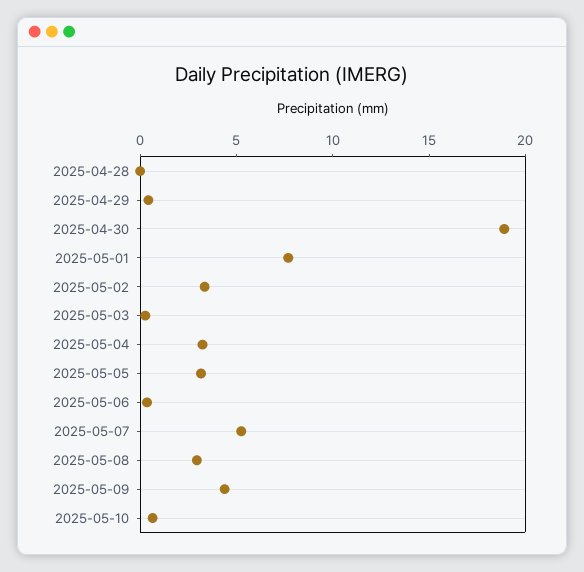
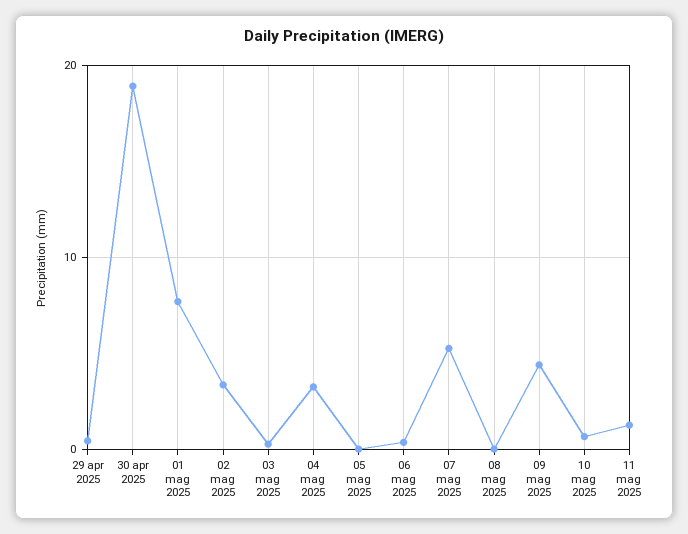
2025-04-28: 0 -> none
2025-05-05: 3 -> 0
2025-05-08: 3 -> 0
11 mag 2025: none -> 1

